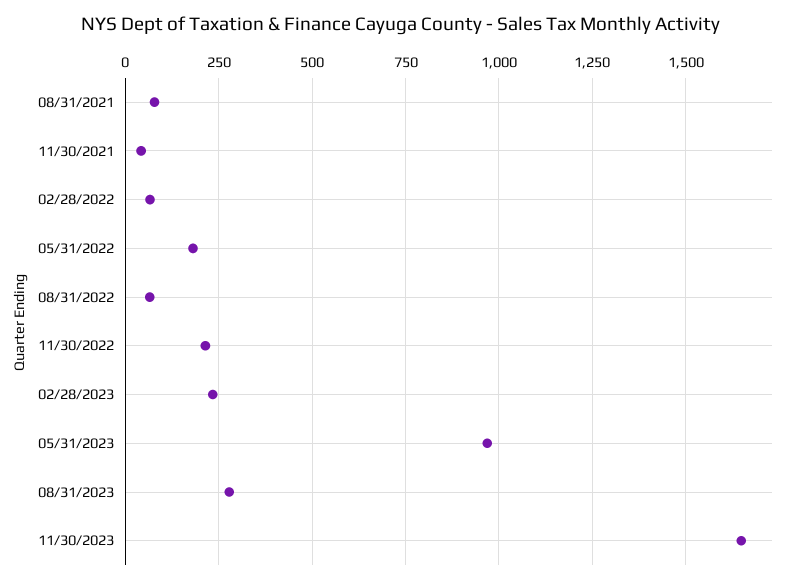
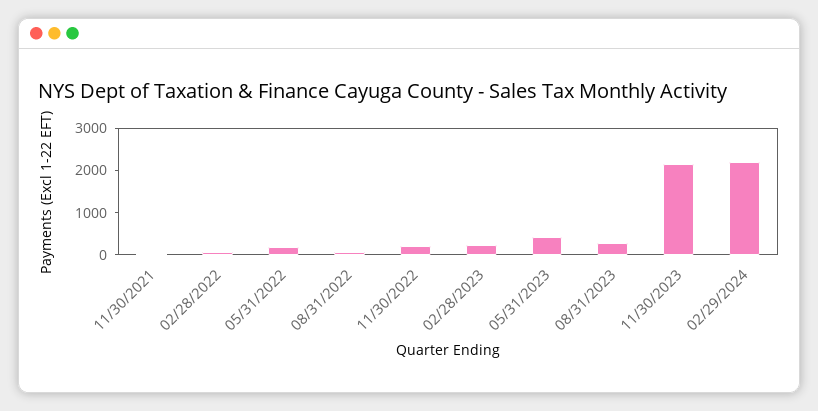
08/31/2021: 75 -> none
05/31/2023: 975 -> 400
11/30/2023: 1650 -> 2200
02/29/2024: none -> 2200

